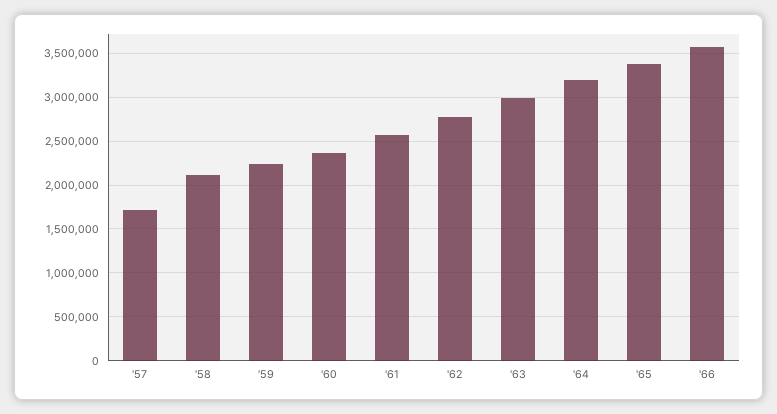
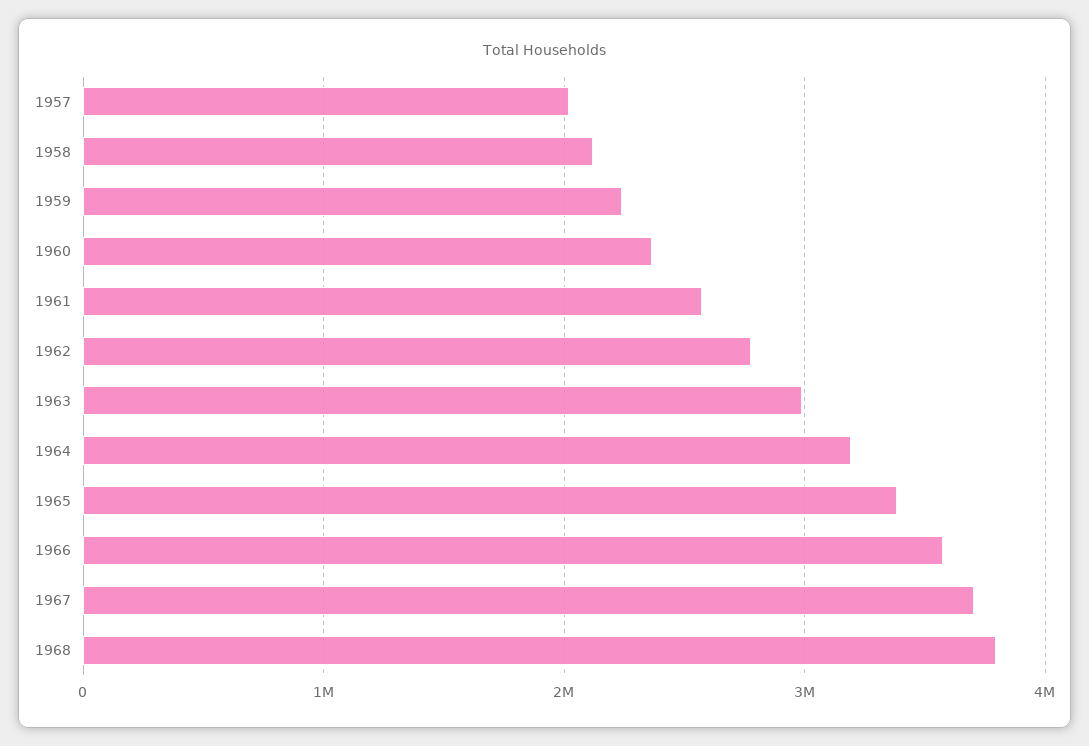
'57: 1700000 -> 2000000
1967: none -> 3700000
1968: none -> 3800000

